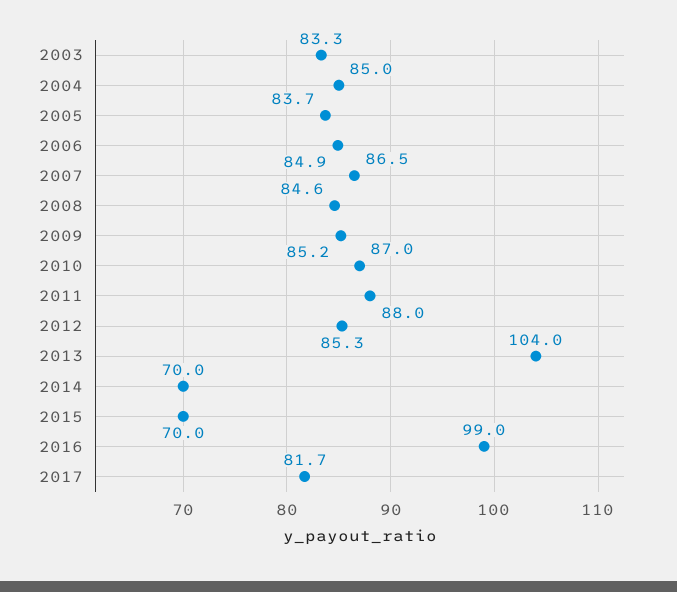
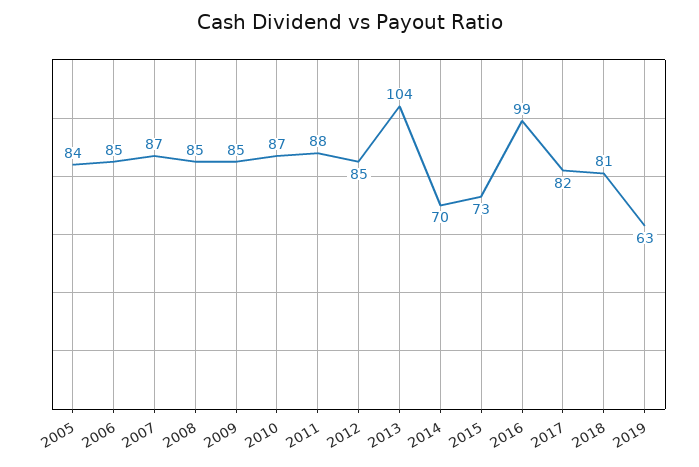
2003: 83.3 -> none
2004: 85 -> none
2015: 70 -> 73
2018: none -> 81
2019: none -> 63

